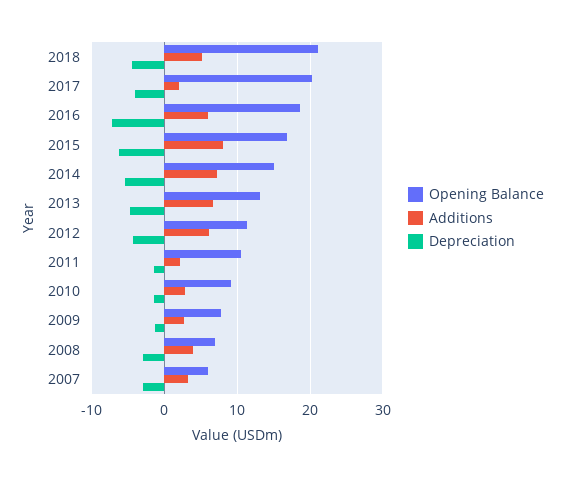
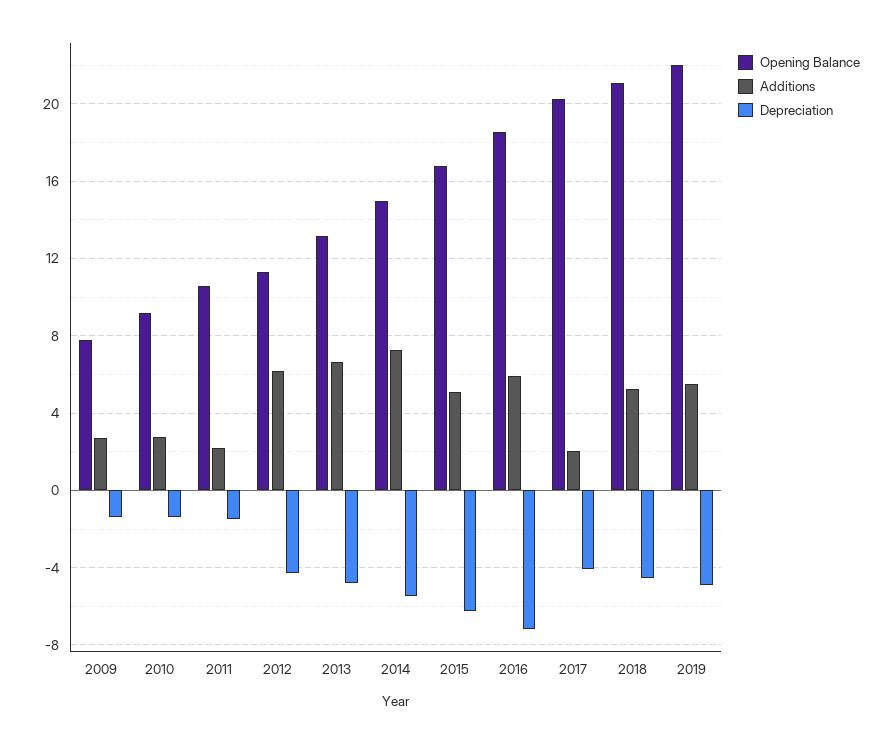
Additions, 2015: 8 -> 5
Opening Balance, 2008: 7 -> none
Additions, 2008: 4 -> none
Depreciation, 2008: -3 -> none
Opening Balance, 2007: 6 -> none
Additions, 2007: 3 -> none
Depreciation, 2007: -3 -> none
Opening Balance, 2019: none -> 22
Additions, 2019: none -> 5.5
Depreciation, 2019: none -> -5

